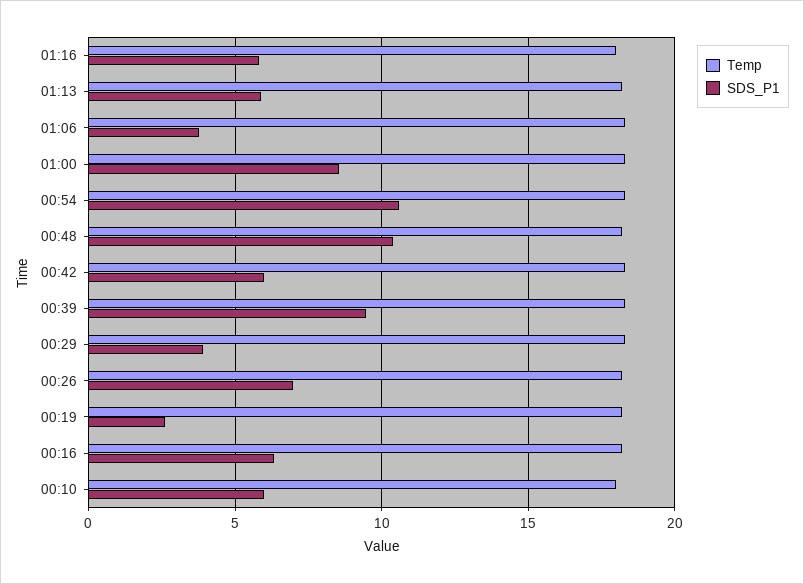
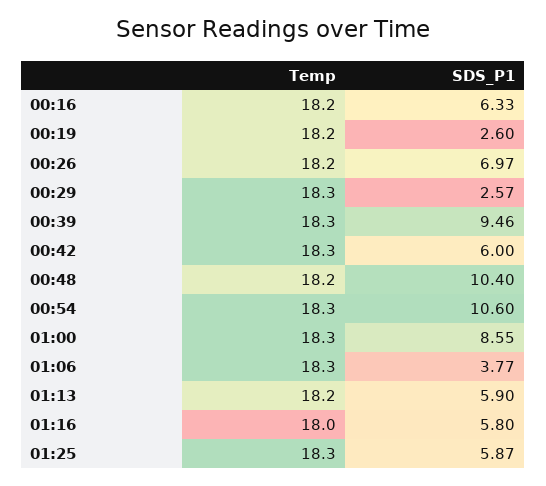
SDS_P1, 00:29: 4 -> 2.57
Temp, 00:10: 18 -> none
SDS_P1, 00:10: 6 -> none
Temp, 01:25: none -> 18.3
SDS_P1, 01:25: none -> 5.87

